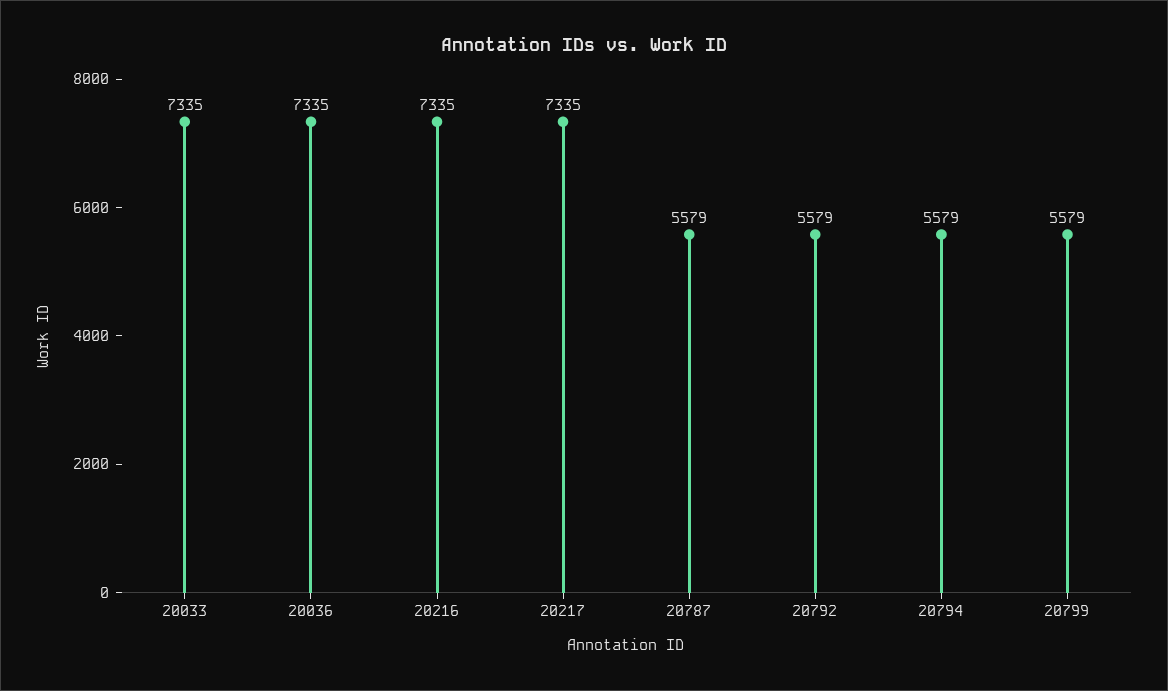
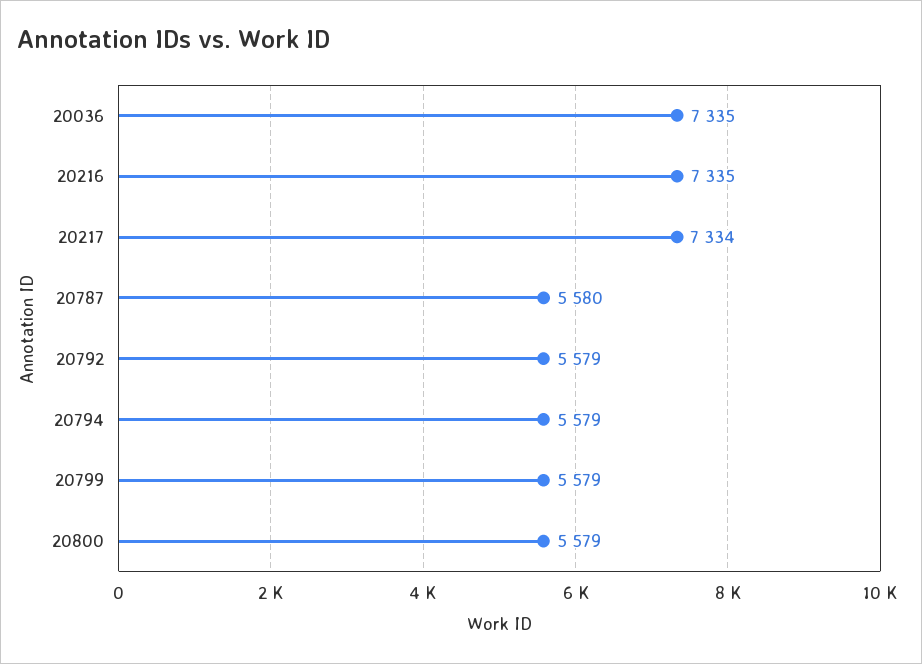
20033: 7335 -> none
20217: 7335 -> 7334
20787: 5579 -> 5580
20800: none -> 5579

